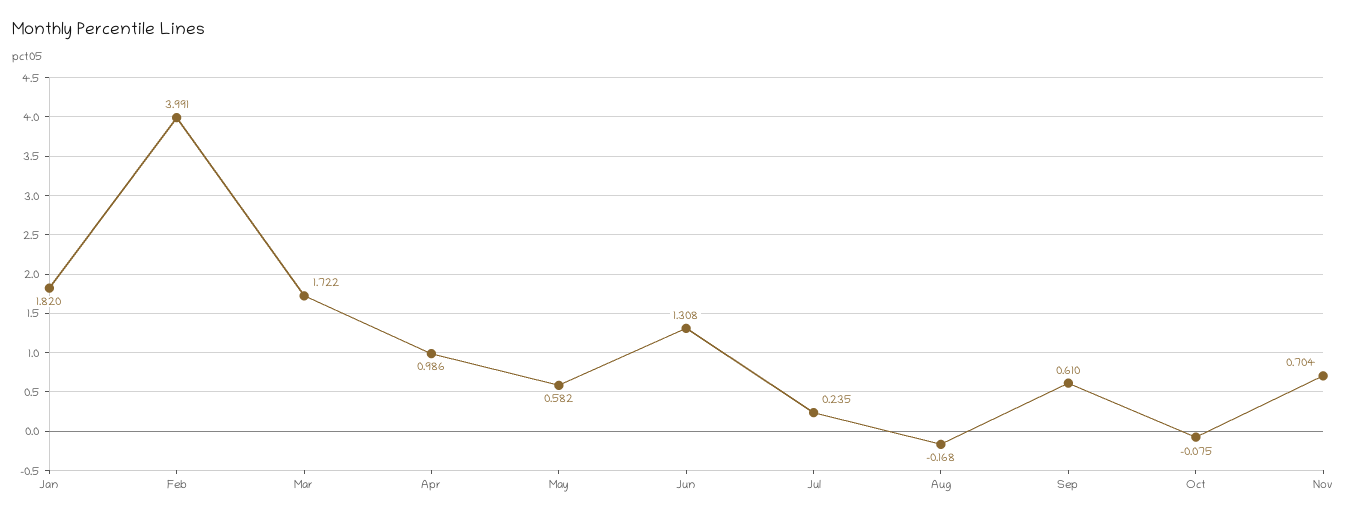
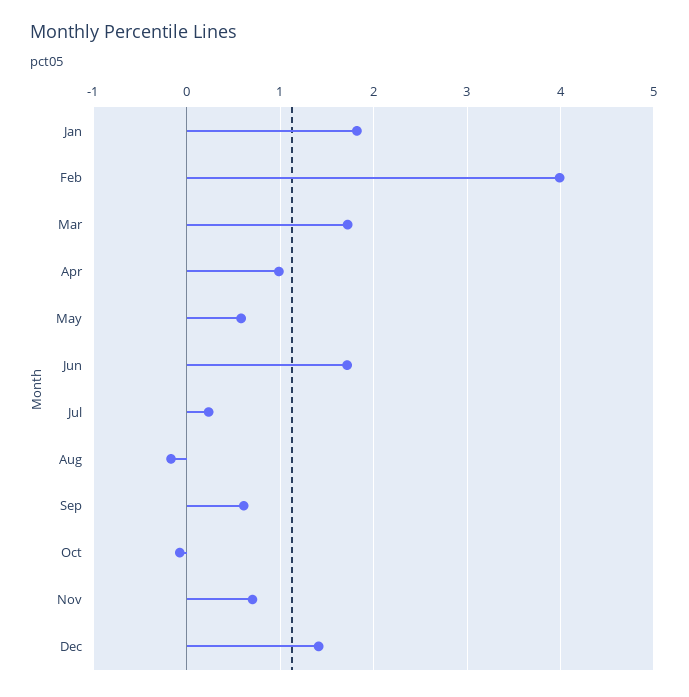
Jun: 1.308 -> 1.7
Dec: none -> 1.4

